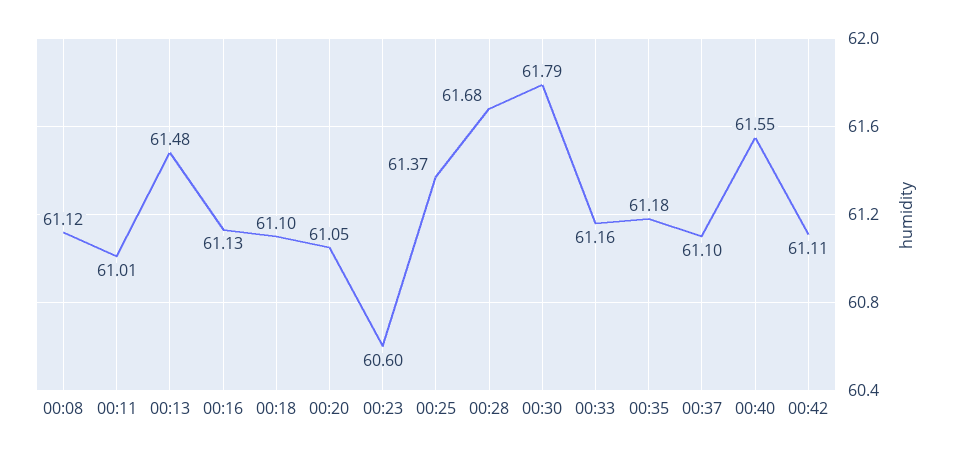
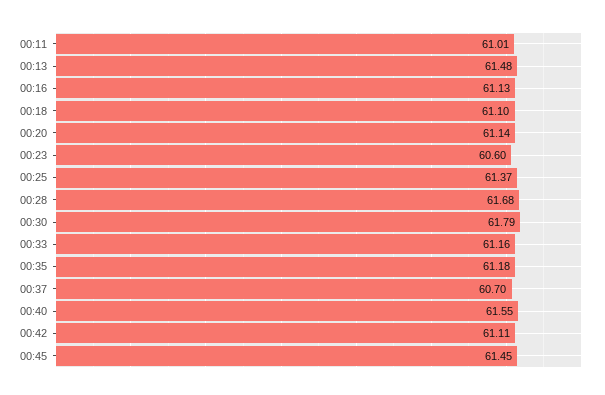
00:08: 61.12 -> none
00:20: 61.05 -> 61.14
00:37: 61.1 -> 60.7
00:45: none -> 61.45

